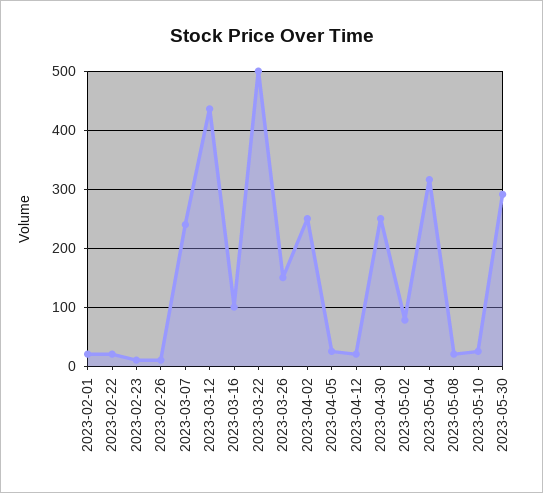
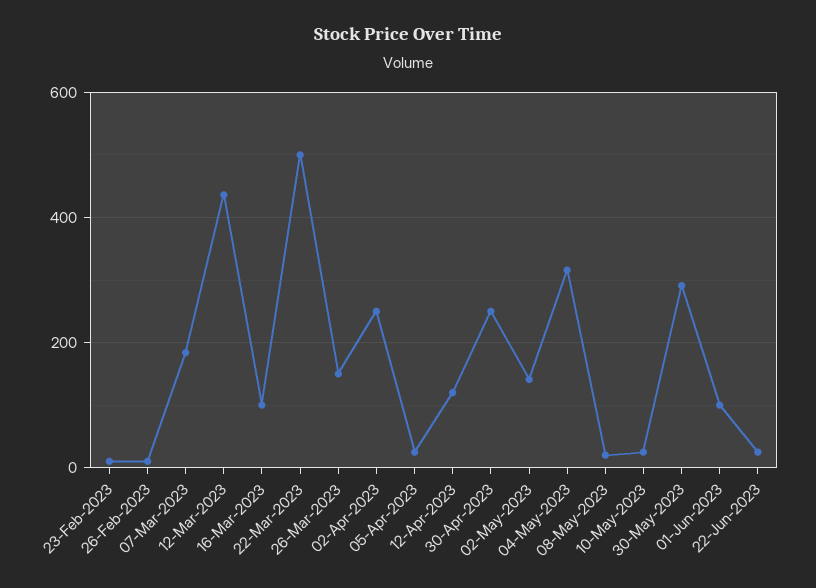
2023-02-01: 20 -> none
2023-02-22: 20 -> none
2023-03-07: 240 -> 180
2023-04-12: 20 -> 120
2023-05-02: 80 -> 140
01-Jun-2023: none -> 100
22-Jun-2023: none -> 20

